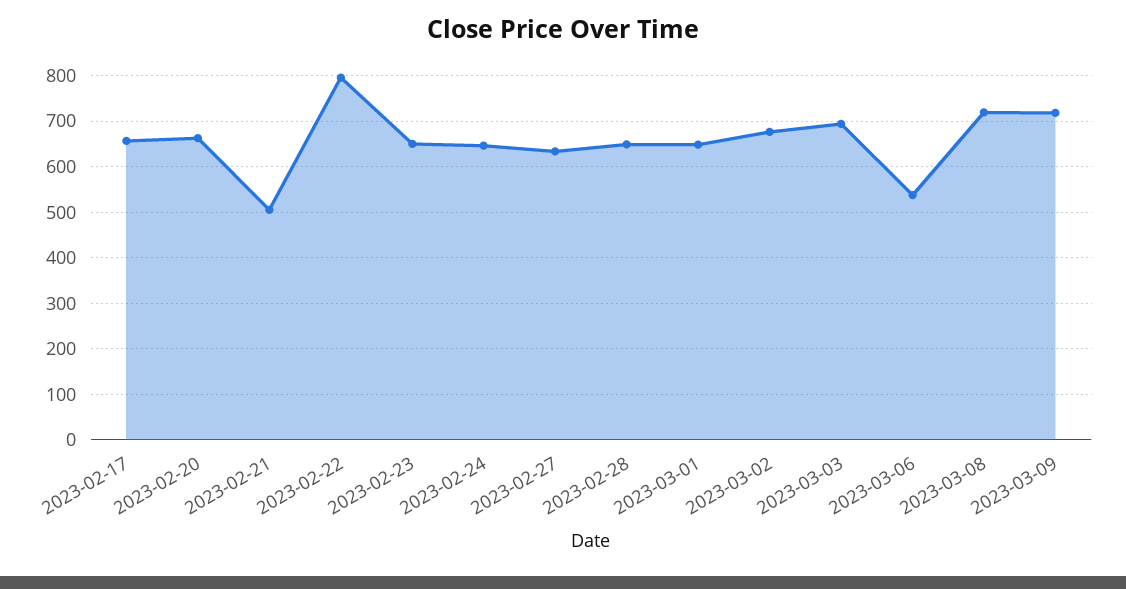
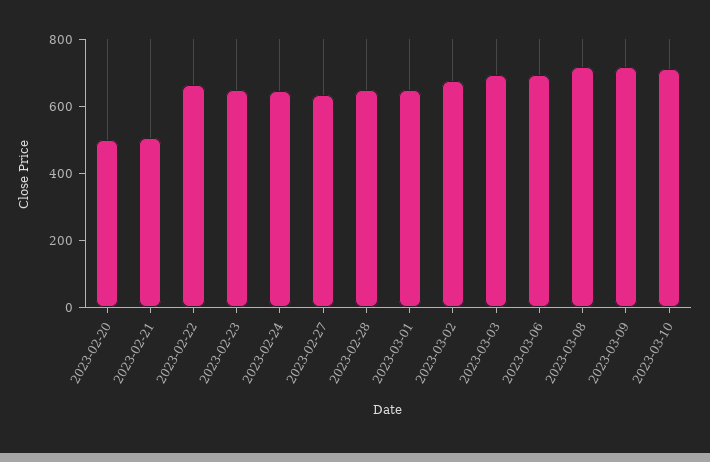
2023-02-17: 660 -> none
2023-02-20: 660 -> 500
2023-02-22: 800 -> 650
2023-03-06: 540 -> 700
2023-03-10: none -> 700

